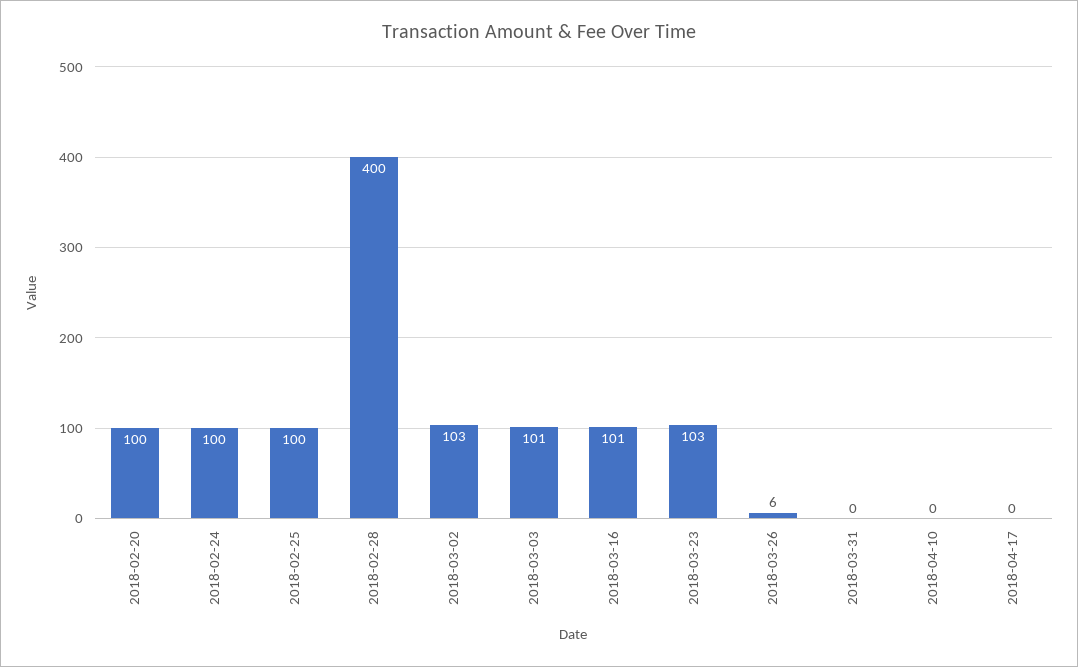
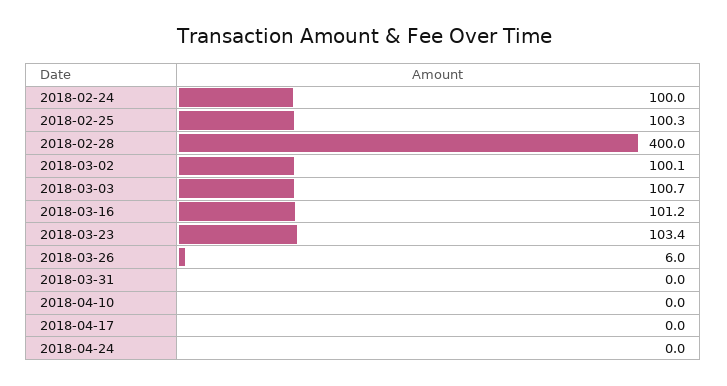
2018-02-20: 100 -> none
2018-03-02: 103 -> 100.1
2018-04-24: none -> 0

